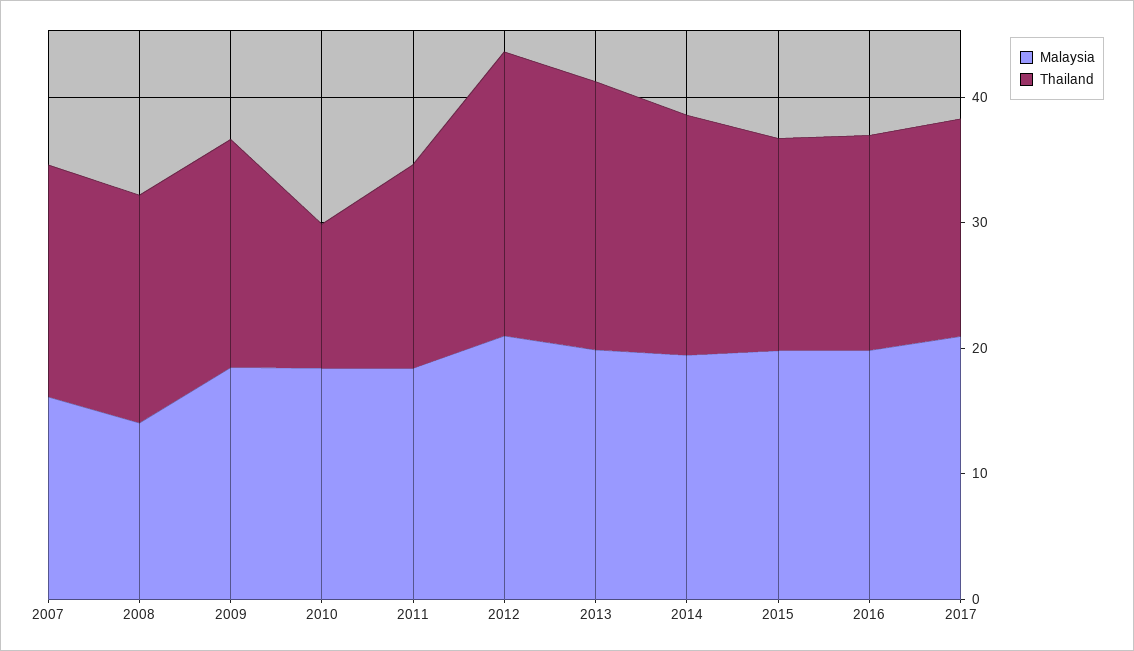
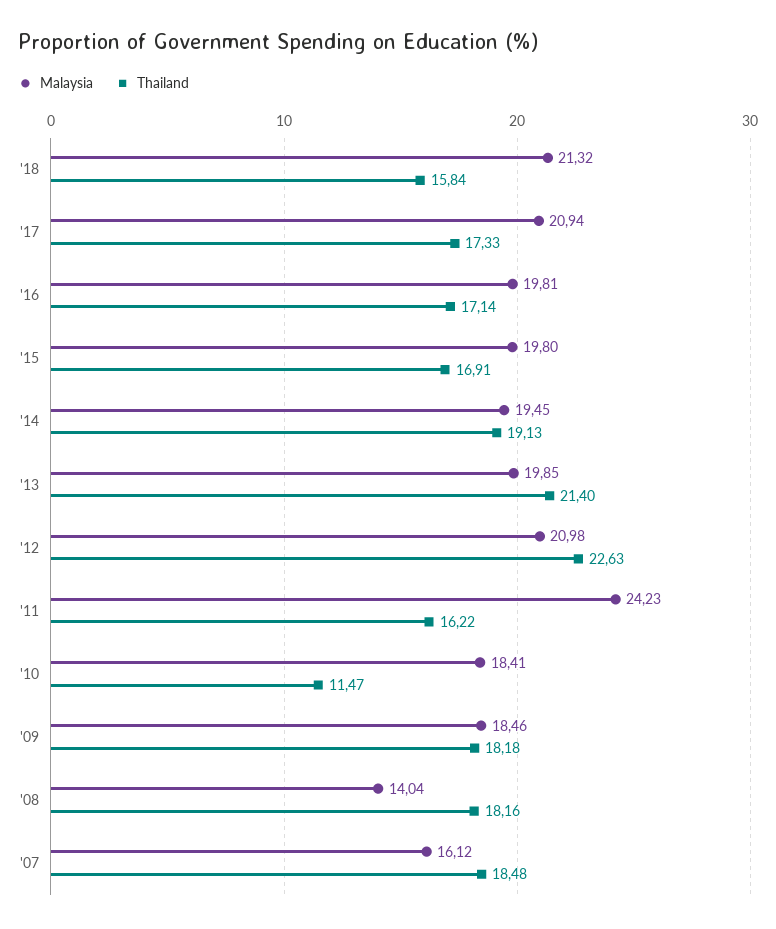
Malaysia, 2011: 18 -> 24.23
Malaysia, '18: none -> 21.32
Thailand, '18: none -> 15.84

